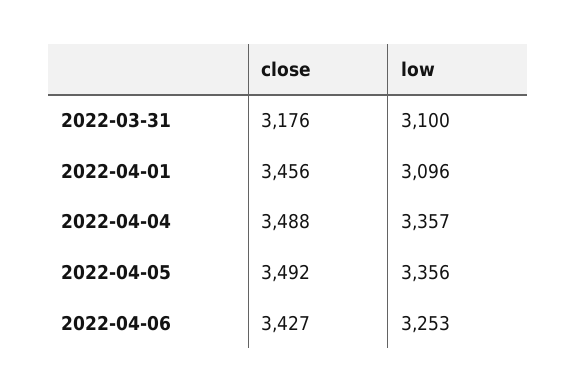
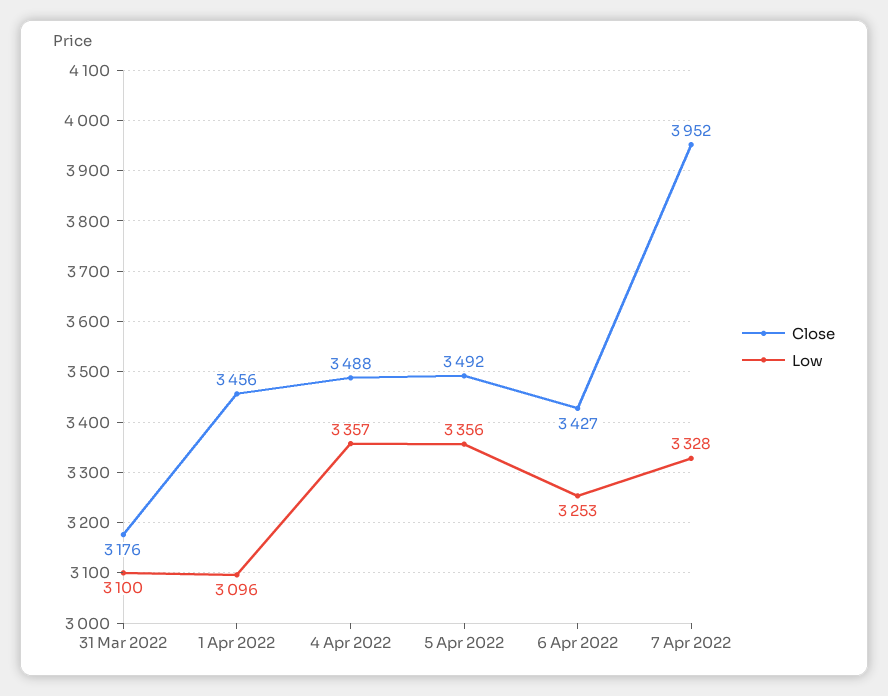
close, 7 Apr 2022: none -> 3952
low, 7 Apr 2022: none -> 3328

